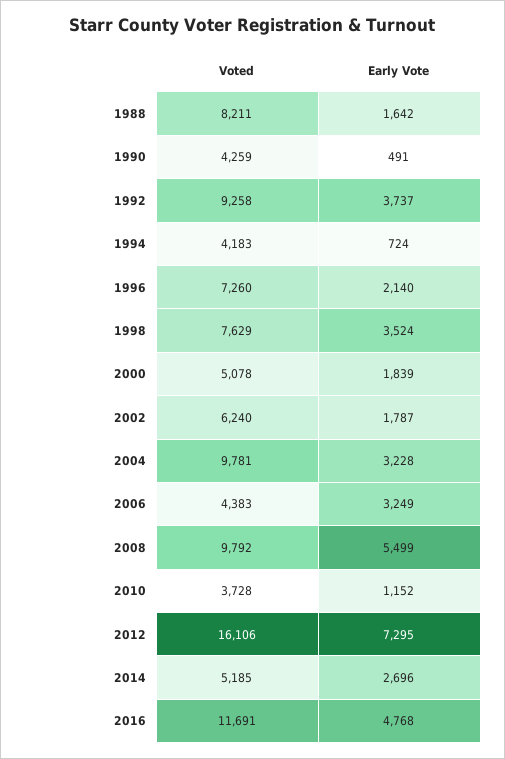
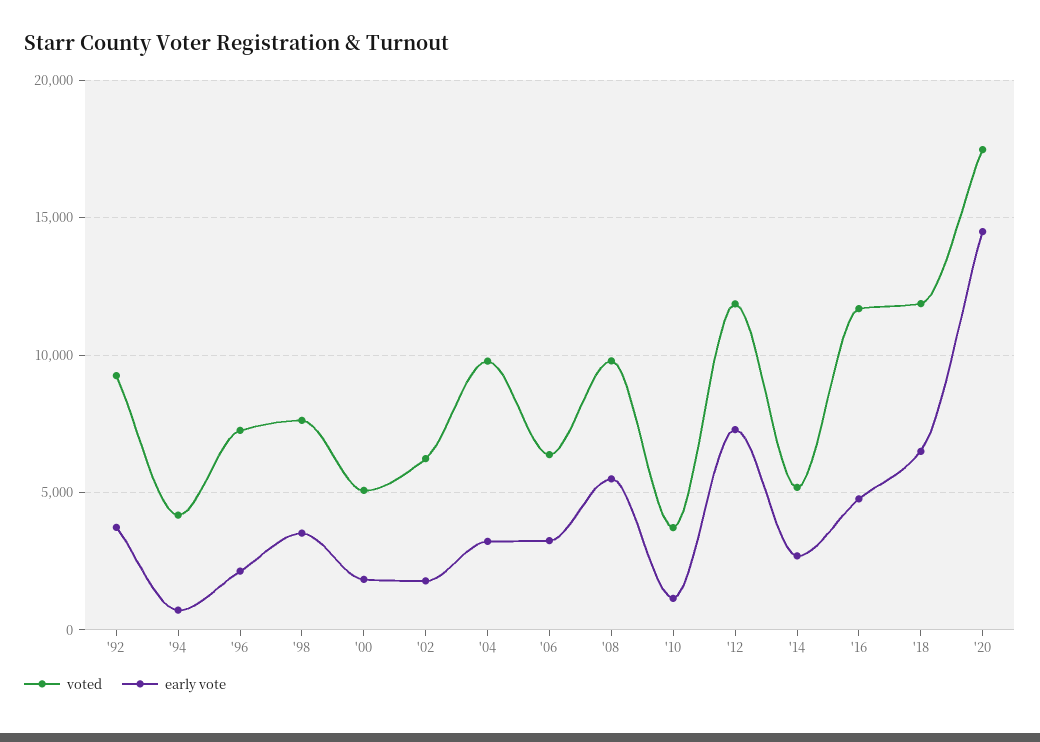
Voted, 1988: 8211 -> none
Early Vote, 1988: 1642 -> none
Voted, 1990: 4259 -> none
Early Vote, 1990: 491 -> none
Voted, 2006: 4383 -> 6500
Voted, 2012: 16106 -> 12000
Voted, '18: none -> 12000
Early Vote, '18: none -> 6500
Voted, '20: none -> 17500
Early Vote, '20: none -> 14500

